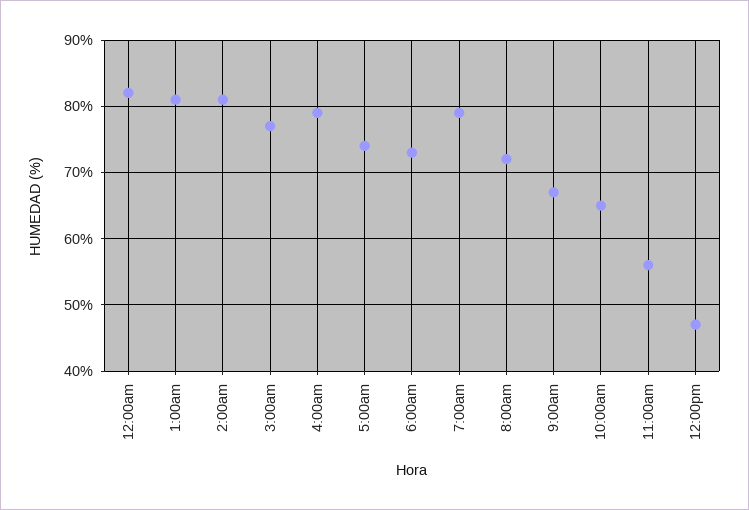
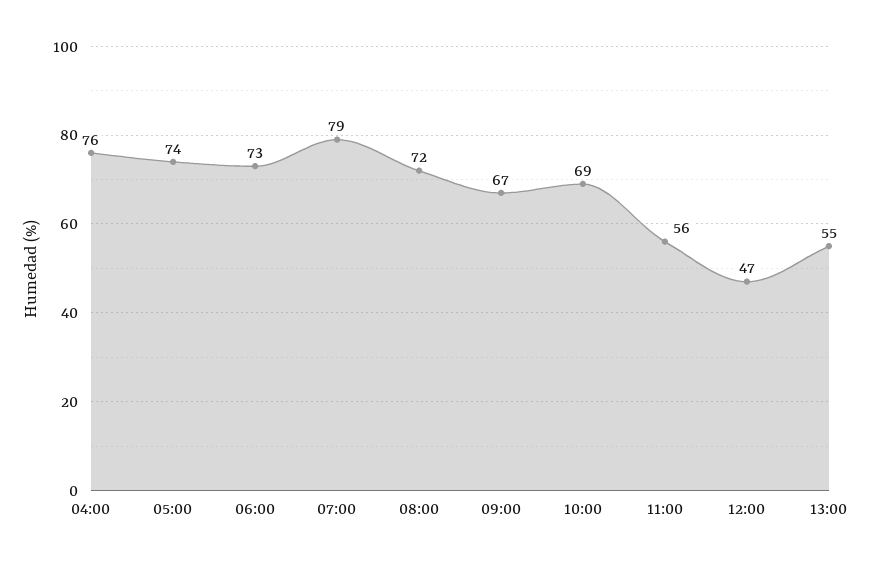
12:00am: 82 -> none
1:00am: 81 -> none
2:00am: 81 -> none
3:00am: 77 -> none
4:00am: 79 -> 76
10:00am: 65 -> 69
13:00: none -> 55

